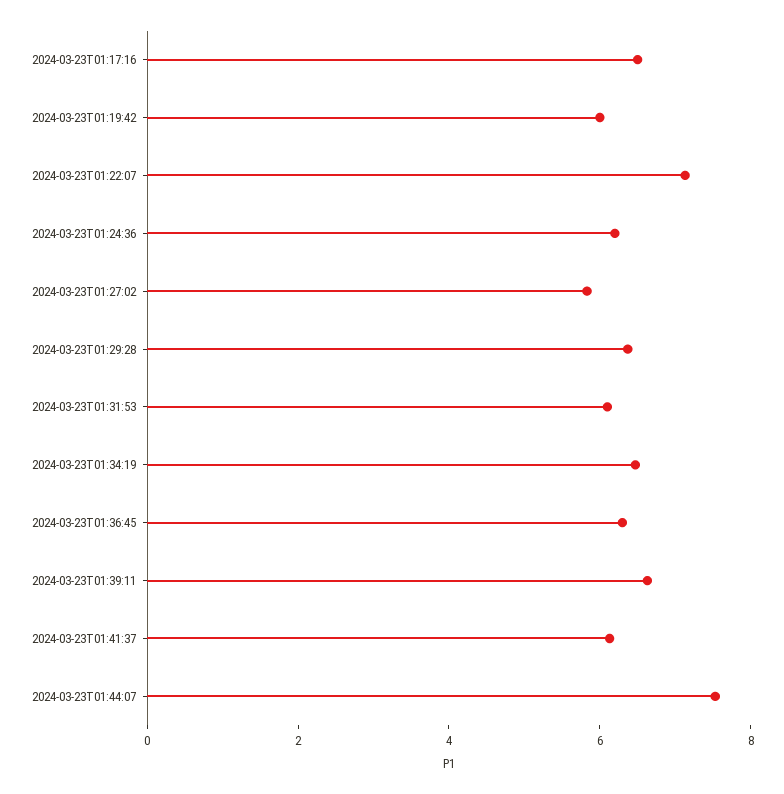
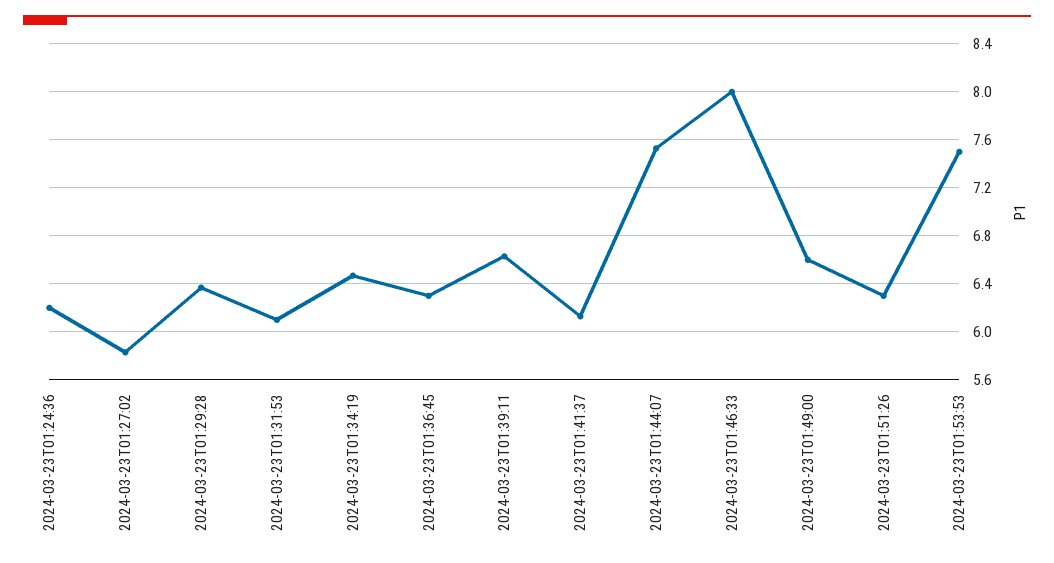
2024-03-23T01:17:16: 6.5 -> none
2024-03-23T01:19:42: 6 -> none
2024-03-23T01:22:07: 7 -> none
2024-03-23T01:46:33: none -> 8
2024-03-23T01:49:00: none -> 6.6
2024-03-23T01:51:26: none -> 6.3
2024-03-23T01:53:53: none -> 7.5

